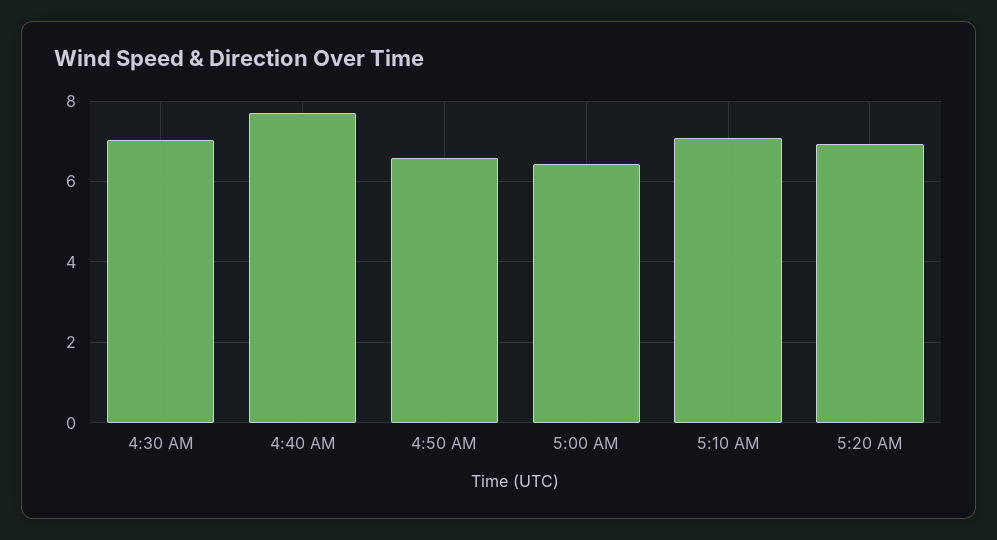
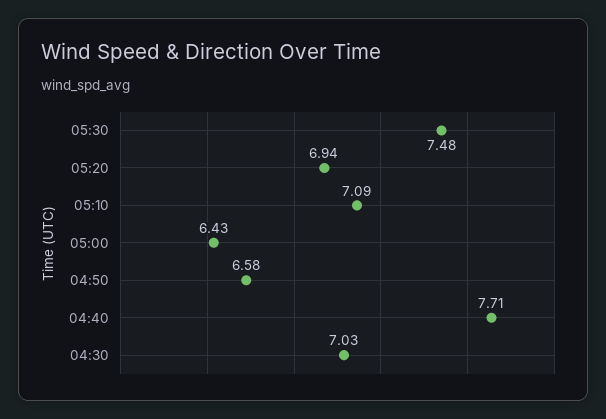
05:30: none -> 7.48

